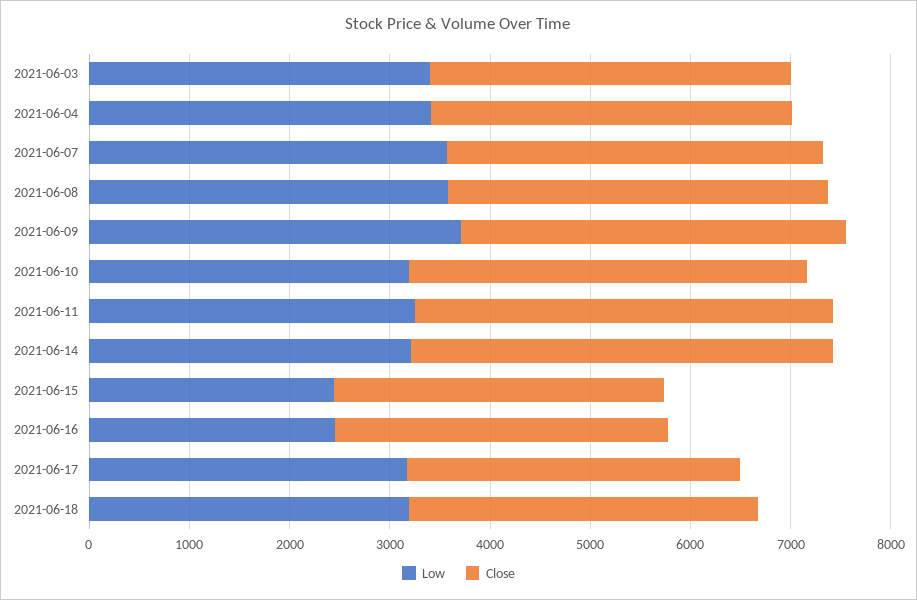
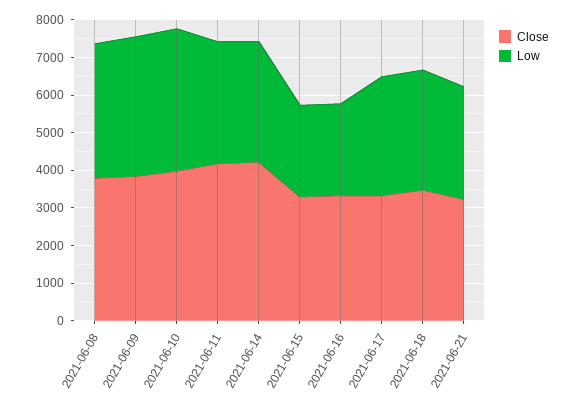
Low, 2021-06-03: 3400 -> none
Close, 2021-06-03: 3600 -> none
Low, 2021-06-04: 3400 -> none
Close, 2021-06-04: 3600 -> none
Low, 2021-06-07: 3600 -> none
Close, 2021-06-07: 3800 -> none
Low, 2021-06-10: 3200 -> 3750
Close, 2021-06-21: none -> 3250
Low, 2021-06-21: none -> 3000

